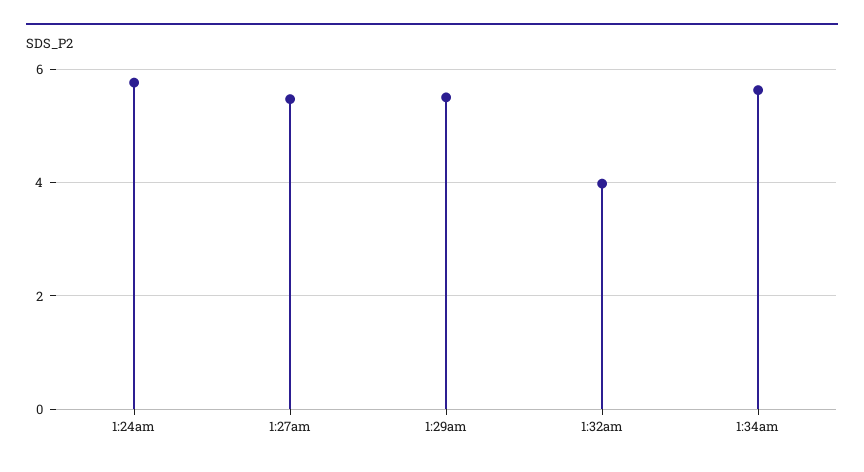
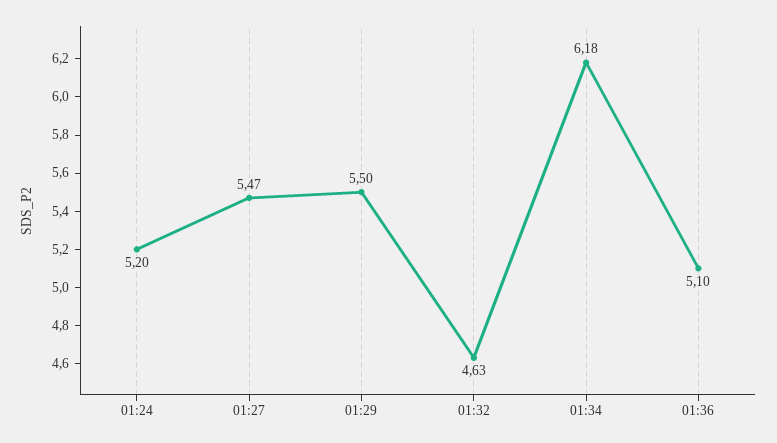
1:24am: 5.8 -> 5.2
1:32am: 4 -> 4.63
1:34am: 5.6 -> 6.18
01:36: none -> 5.1

